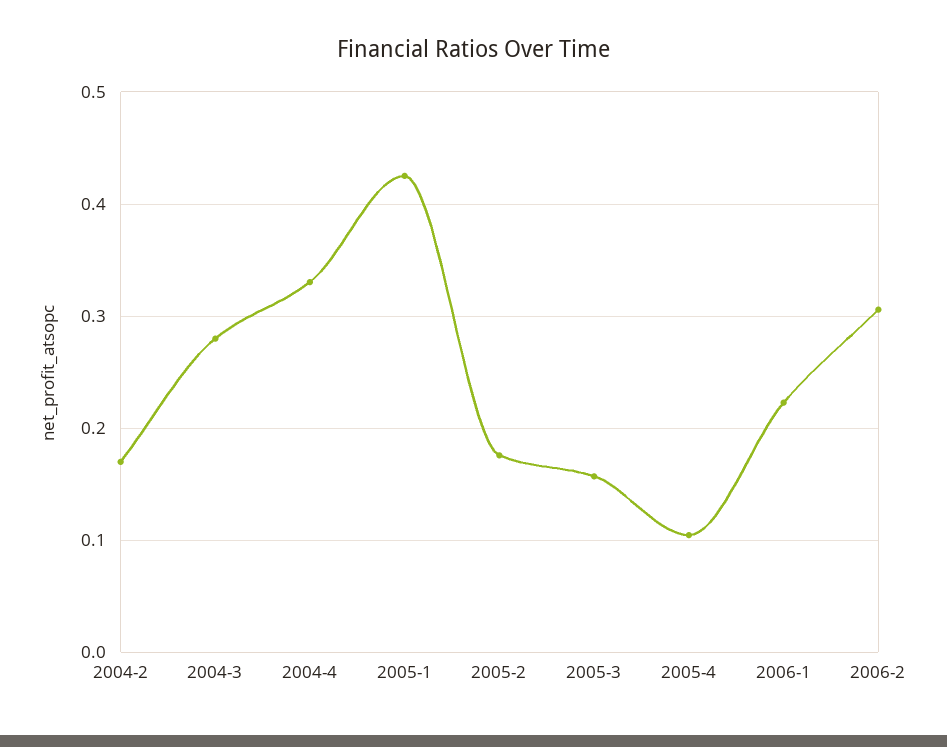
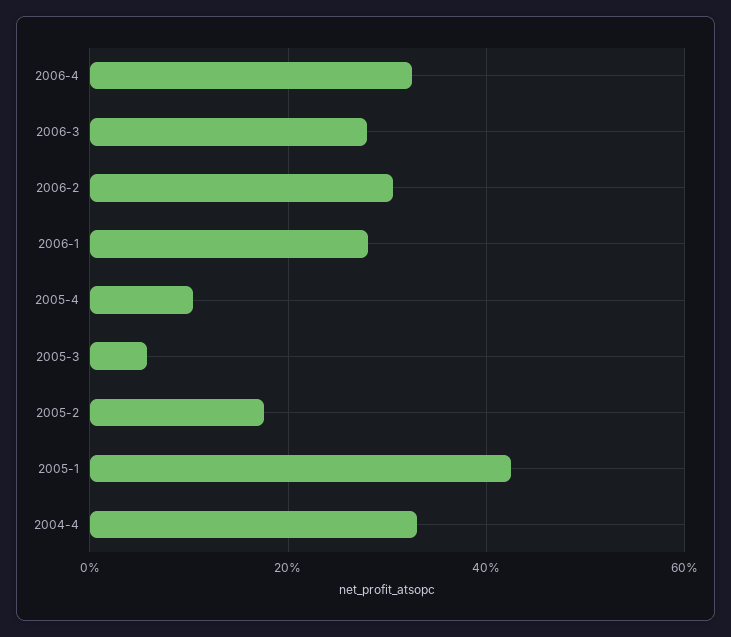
2004-2: 0.17 -> none
2004-3: 0.28 -> none
2005-3: 0.16 -> 0.06
2006-1: 0.22 -> 0.28
2006-4: none -> 0.32
2006-3: none -> 0.28

